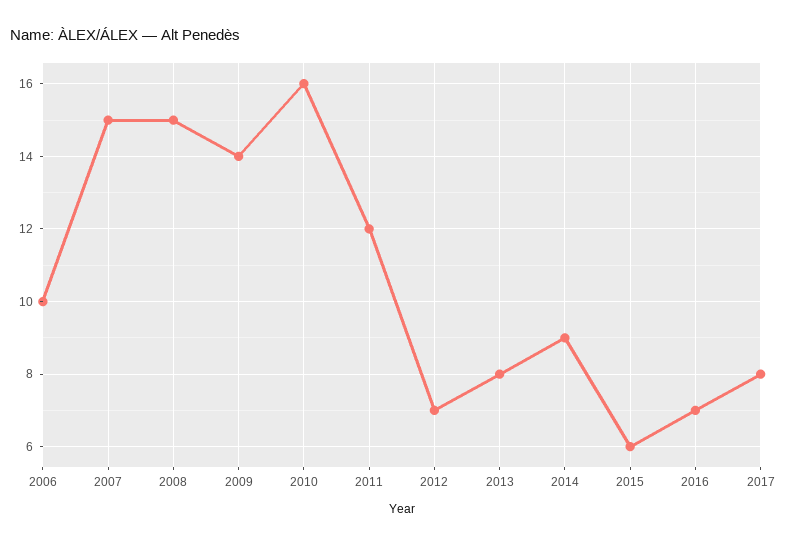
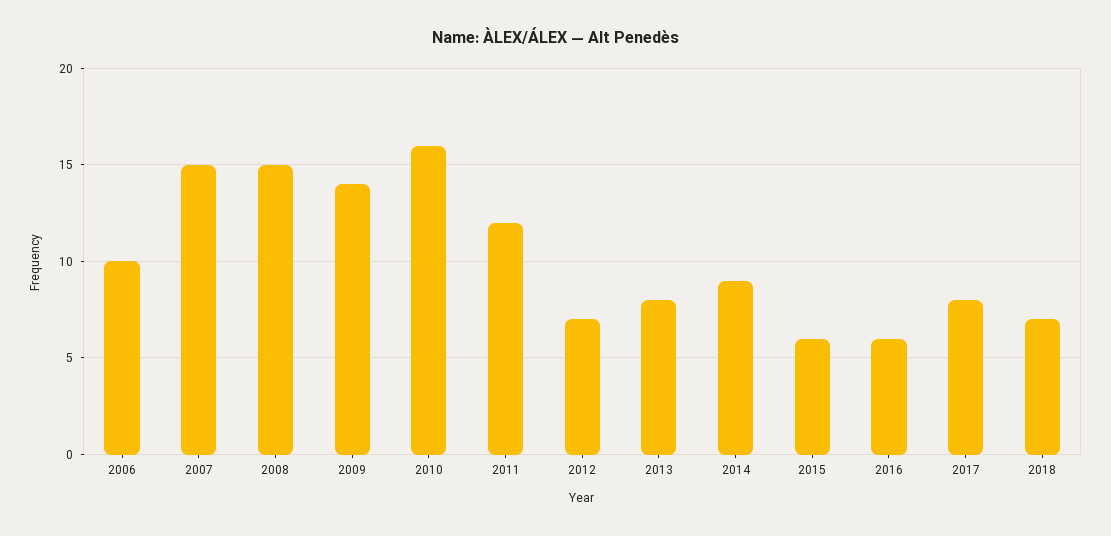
2016: 7 -> 6
2018: none -> 7

